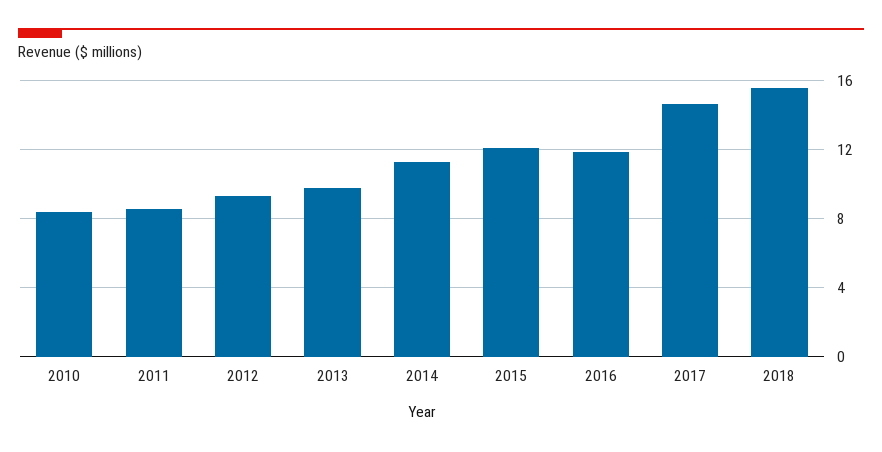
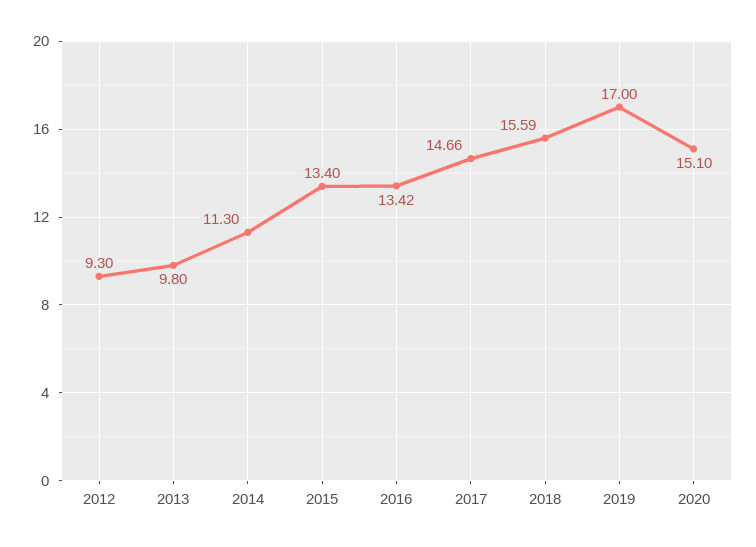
2010: 8.5 -> none
2011: 8.5 -> none
2015: 12 -> 13.4
2016: 12 -> 13.42
2019: none -> 17
2020: none -> 15.1

